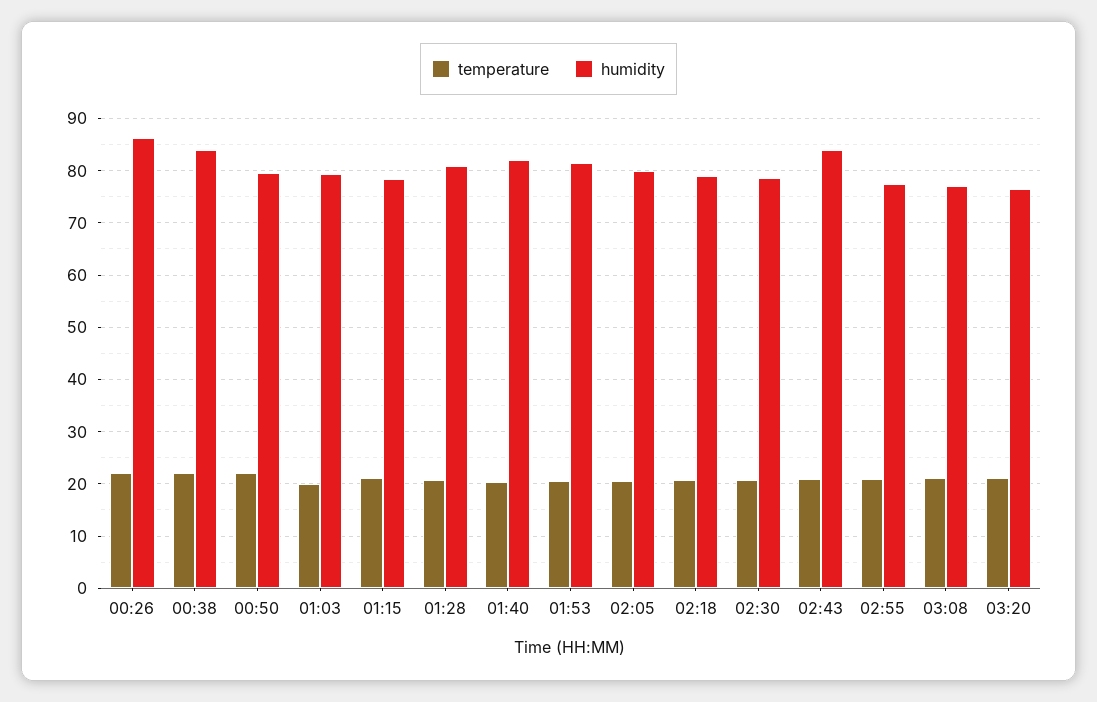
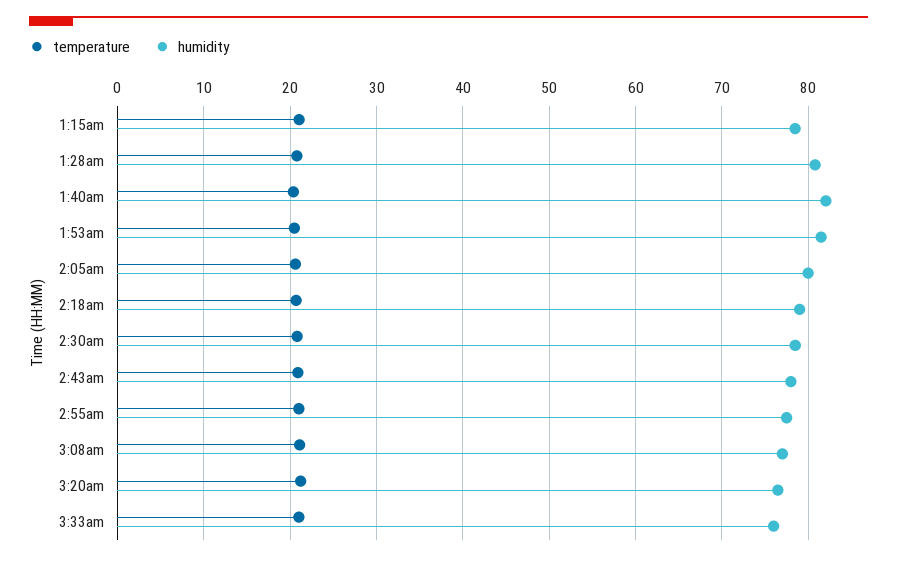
temperature, 00:26: 22 -> none
humidity, 00:26: 86 -> none
temperature, 00:38: 22 -> none
humidity, 00:38: 84 -> none
temperature, 00:50: 22 -> none
humidity, 00:50: 80 -> none
temperature, 01:03: 20 -> none
humidity, 01:03: 80 -> none
humidity, 02:43: 84 -> 78
temperature, 3:33am: none -> 21
humidity, 3:33am: none -> 76

